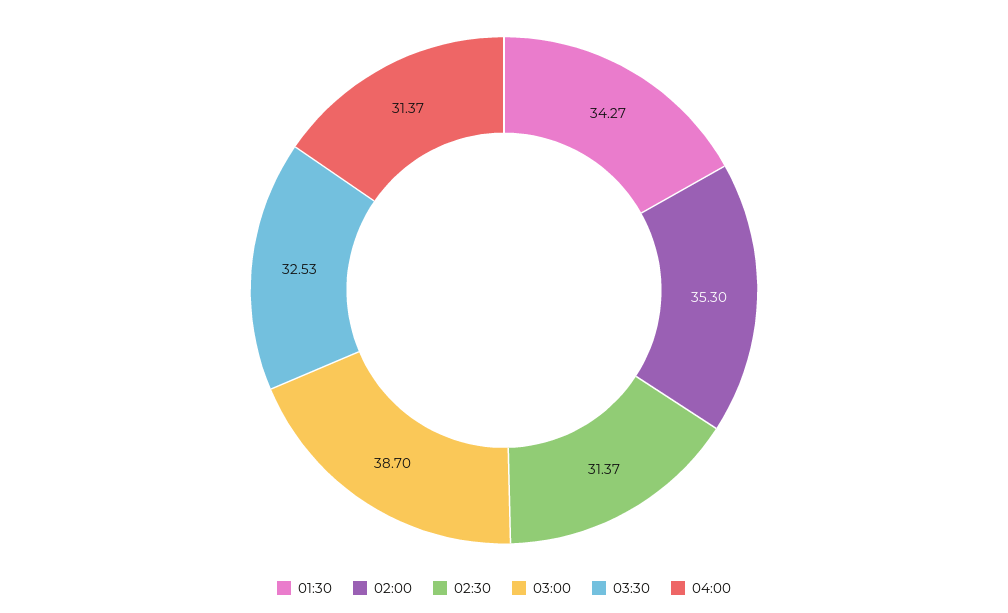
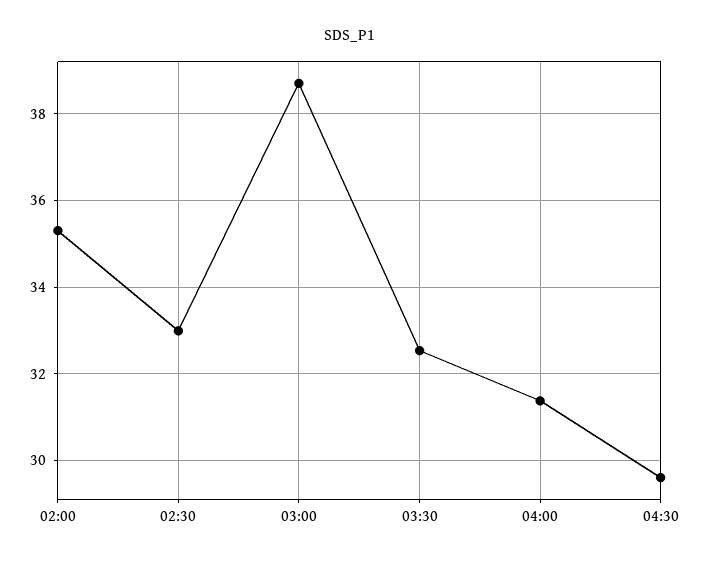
01:30: 34.27 -> none
02:30: 31.37 -> 33
04:30: none -> 29.6

